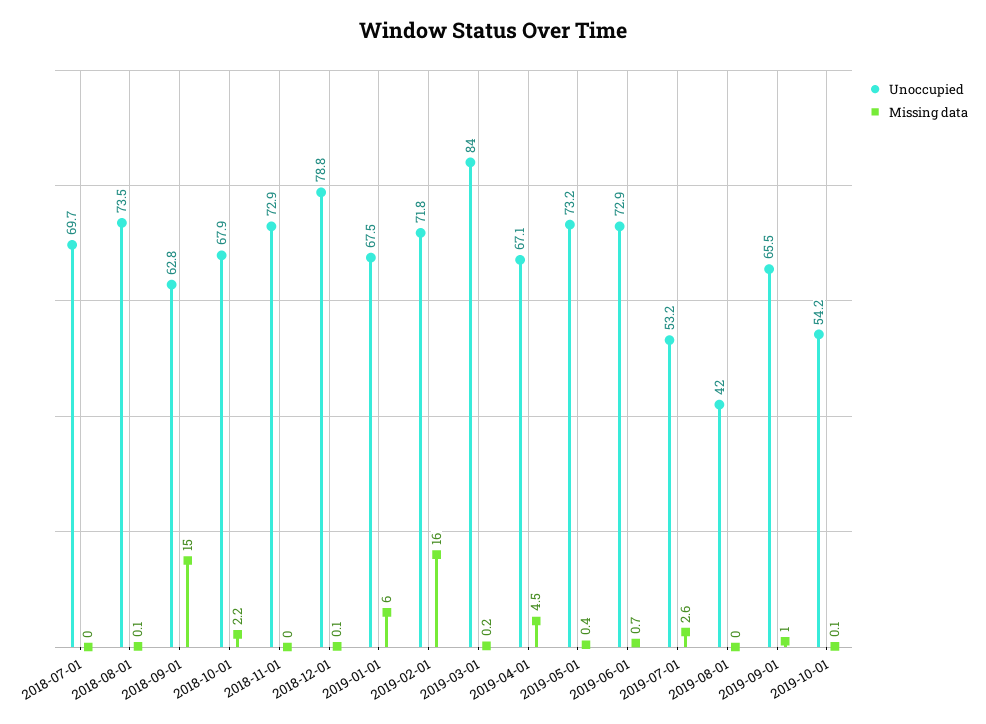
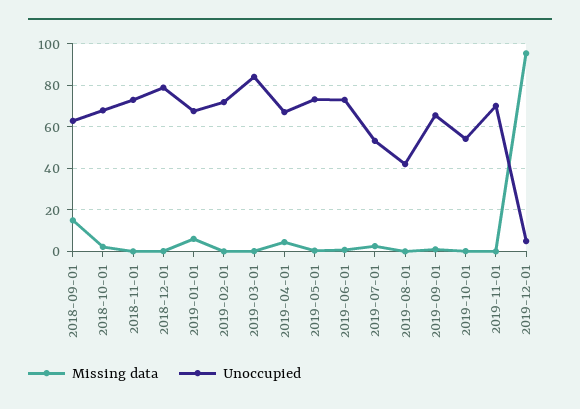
Unoccupied, 2018-07-01: 69.7 -> none
Missing data, 2018-07-01: 0 -> none
Unoccupied, 2018-08-01: 73.5 -> none
Missing data, 2018-08-01: 0.1 -> none
Missing data, 2019-02-01: 16 -> 0
Missing data, 2019-11-01: none -> 0
Unoccupied, 2019-11-01: none -> 70
Missing data, 2019-12-01: none -> 95
Unoccupied, 2019-12-01: none -> 5

